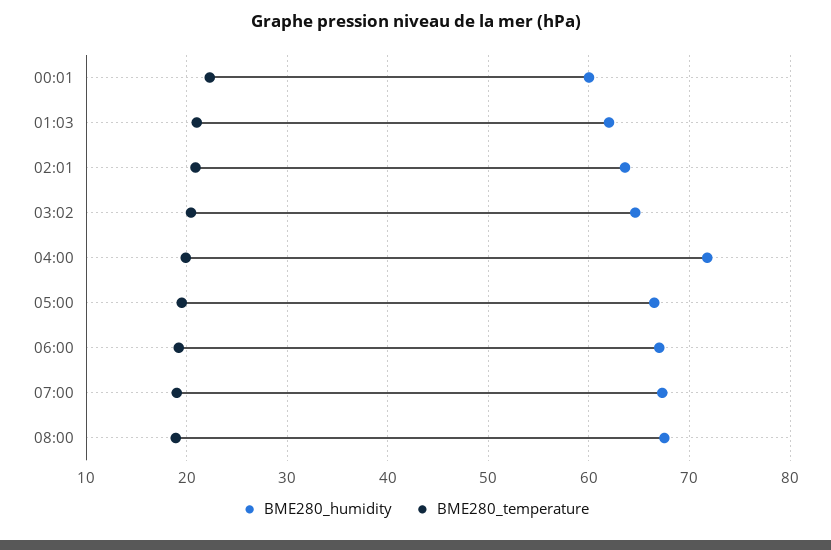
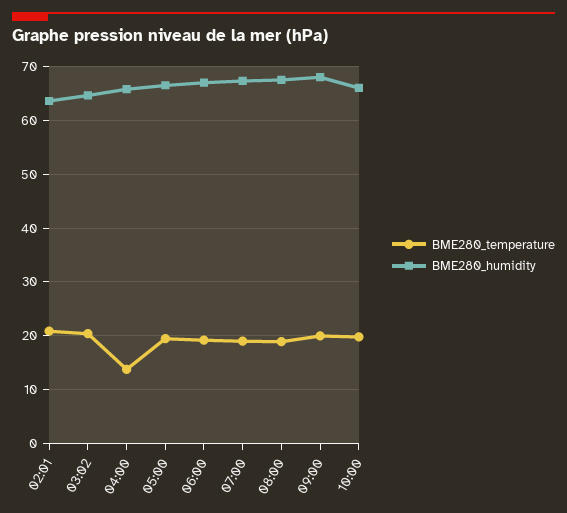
BME280_humidity, 00:01: 60 -> none
BME280_temperature, 00:01: 22 -> none
BME280_humidity, 01:03: 62 -> none
BME280_temperature, 01:03: 21 -> none
BME280_humidity, 04:00: 72 -> 66
BME280_temperature, 04:00: 20 -> 14
BME280_temperature, 09:00: none -> 20
BME280_humidity, 09:00: none -> 68
BME280_temperature, 10:00: none -> 20
BME280_humidity, 10:00: none -> 66

